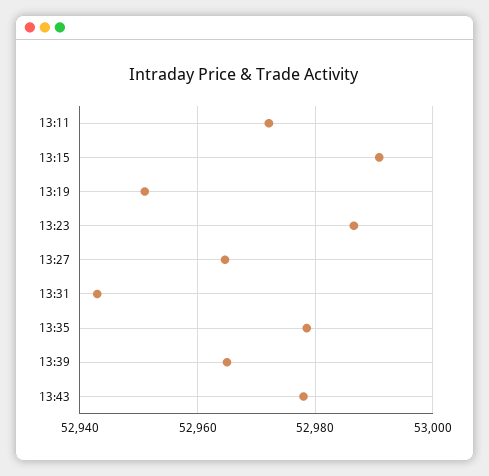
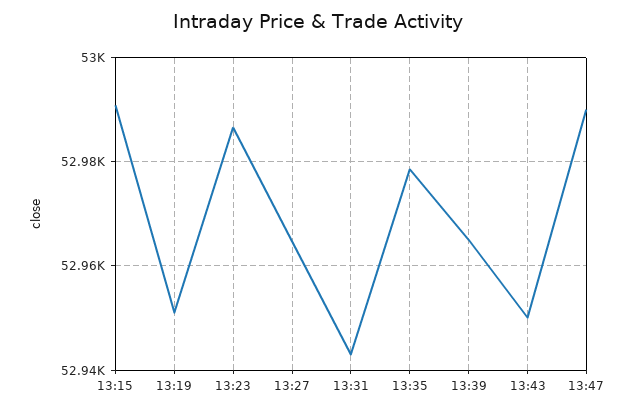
13:11: 52972 -> none
13:43: 52978 -> 52950
13:47: none -> 52990

